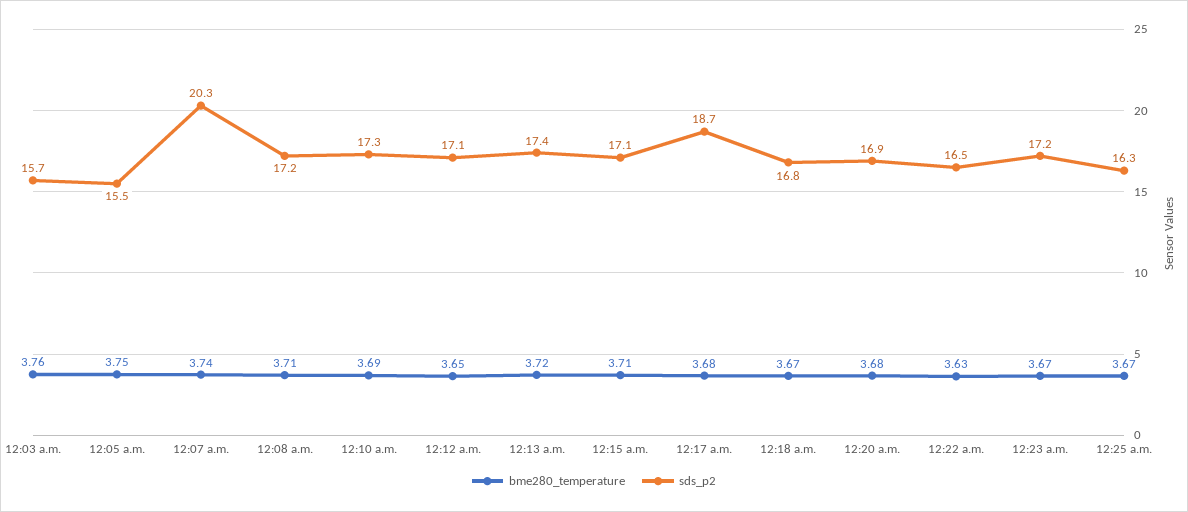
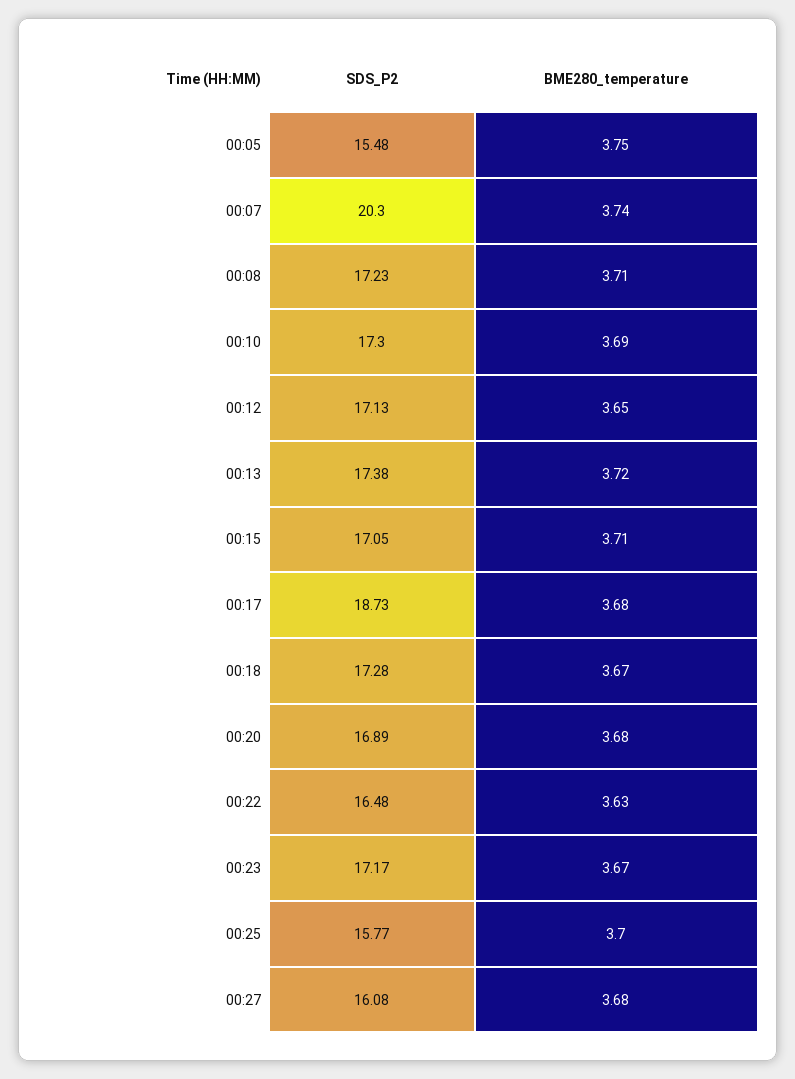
bme280_temperature, 12:03 a.m.: 3.76 -> none
sds_p2, 12:03 a.m.: 15.7 -> none
sds_p2, 12:18 a.m.: 16.8 -> 17.28
bme280_temperature, 12:25 a.m.: 3.67 -> 3.7
sds_p2, 12:25 a.m.: 16.3 -> 15.77
sds_p2, 00:27: none -> 16.08
bme280_temperature, 00:27: none -> 3.68

